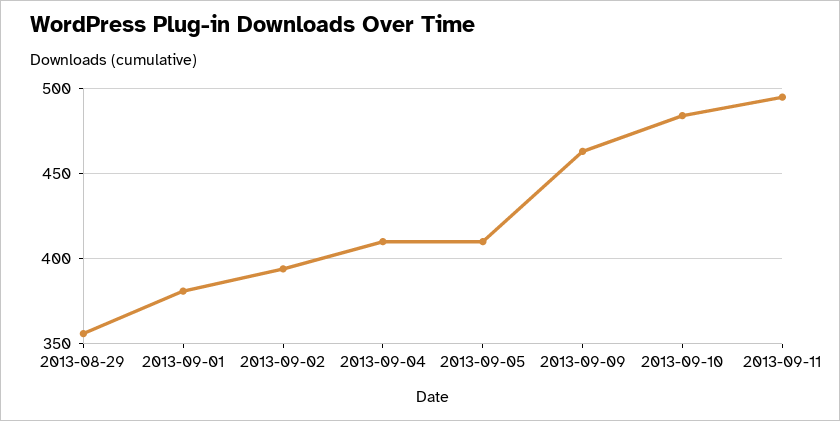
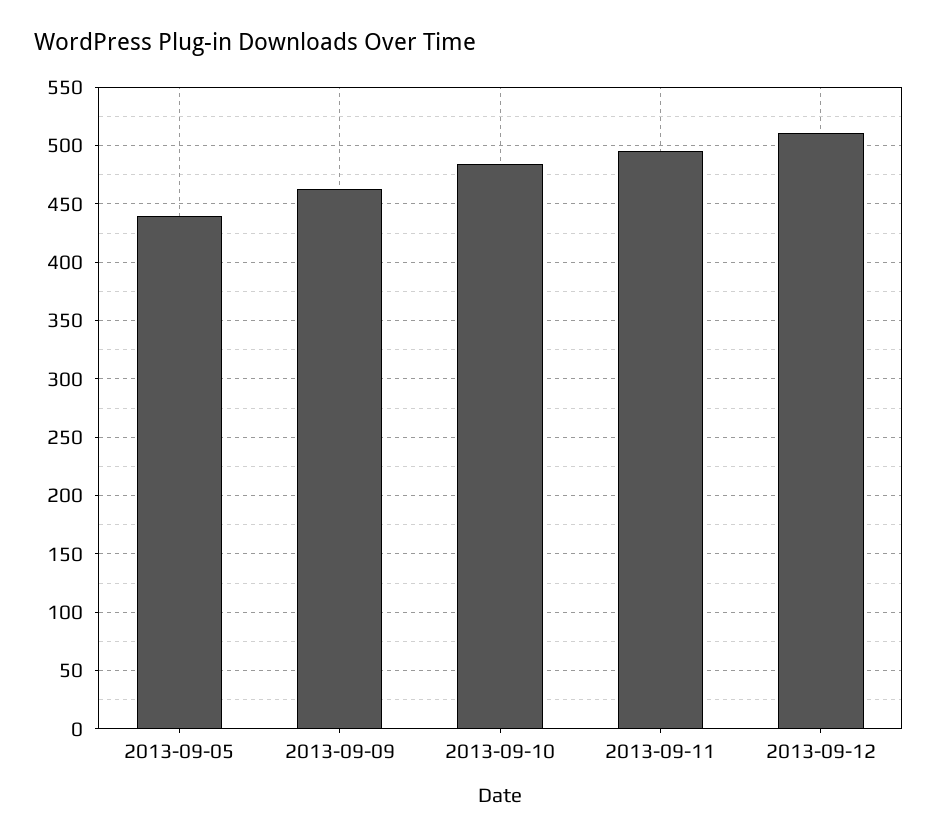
2013-08-29: 355 -> none
2013-09-01: 380 -> none
2013-09-02: 395 -> none
2013-09-04: 410 -> none
2013-09-05: 410 -> 440
2013-09-12: none -> 510

